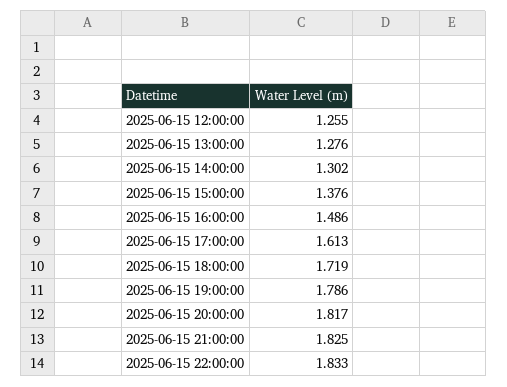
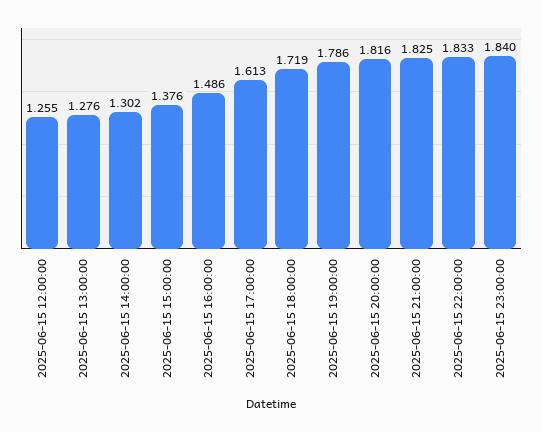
2025-06-15 20:00:00: 1.817 -> 1.816
2025-06-15 23:00:00: none -> 1.84

